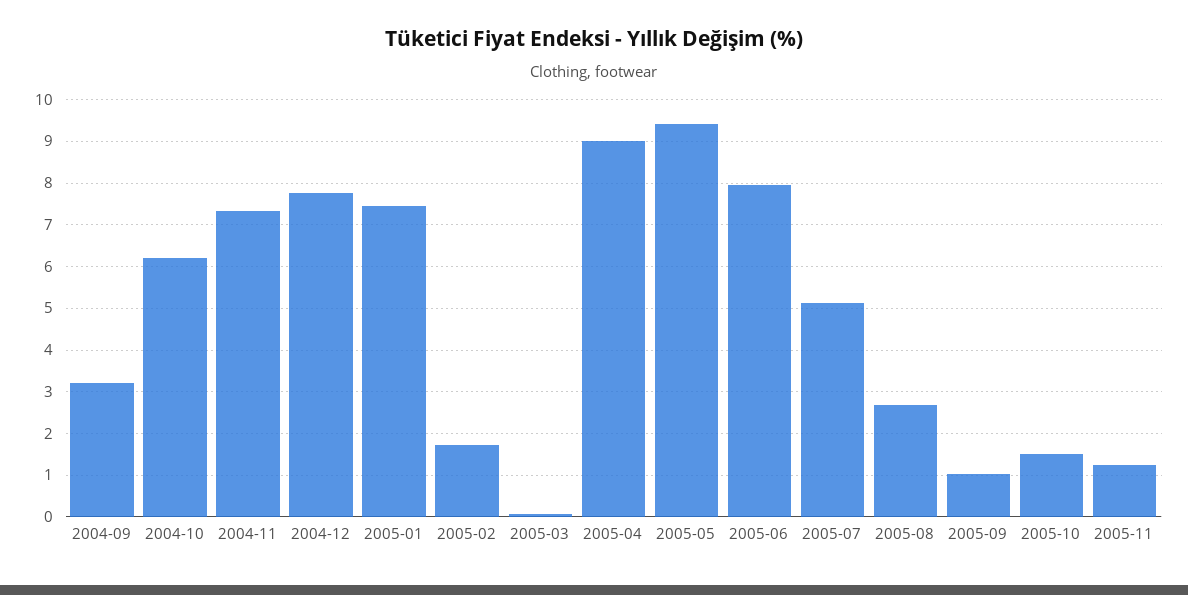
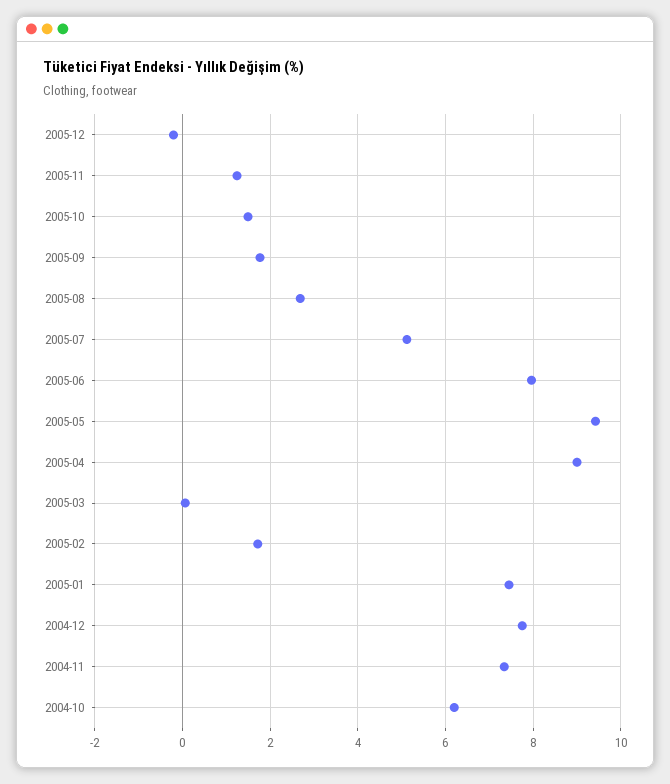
2004-09: 3.2 -> none
2005-09: 1 -> 1.8
2005-12: none -> -0.2

